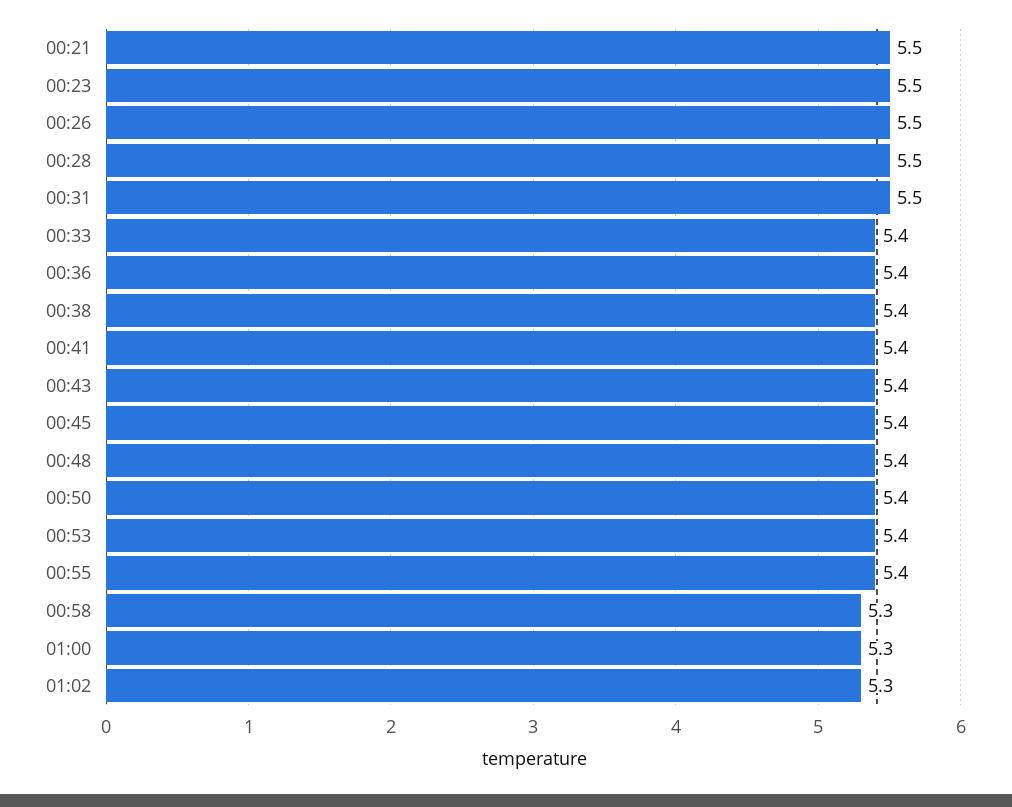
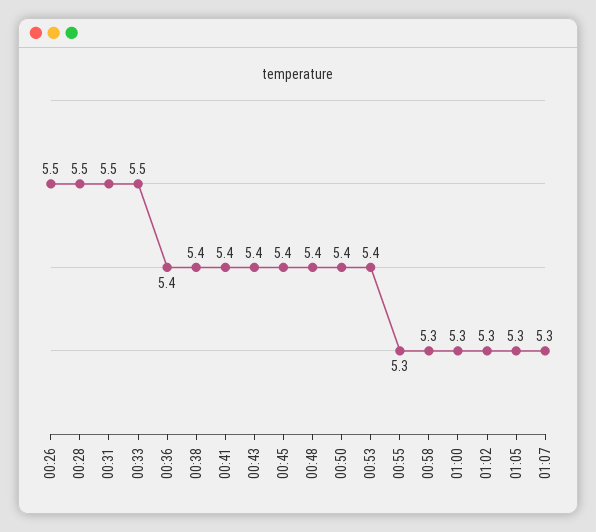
00:21: 5.5 -> none
00:23: 5.5 -> none
00:33: 5.4 -> 5.5
00:55: 5.4 -> 5.3
01:05: none -> 5.3
01:07: none -> 5.3

